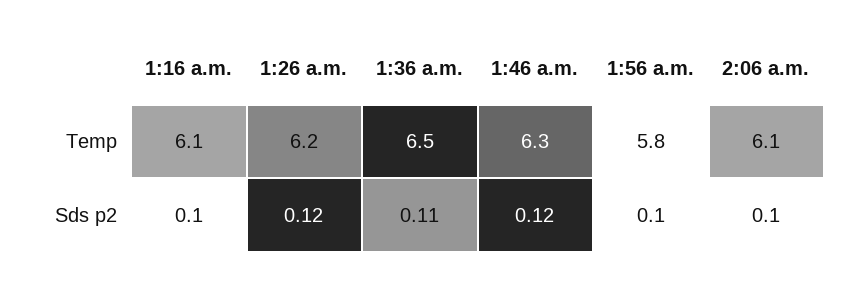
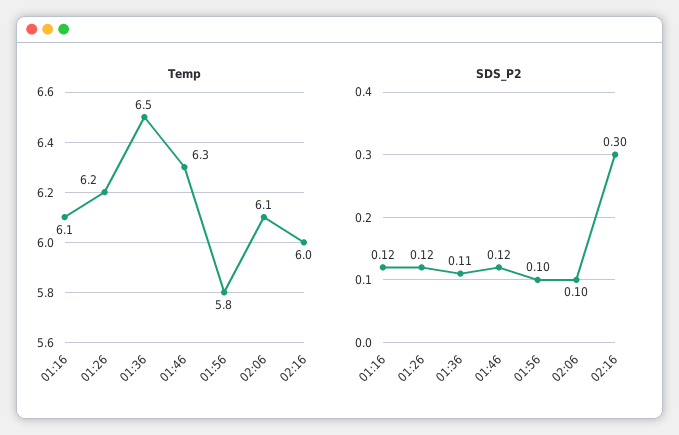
Sds p2, 1:16 a.m.: 0.1 -> 0.12
Temp, 02:16: none -> 6
Sds p2, 02:16: none -> 0.3

